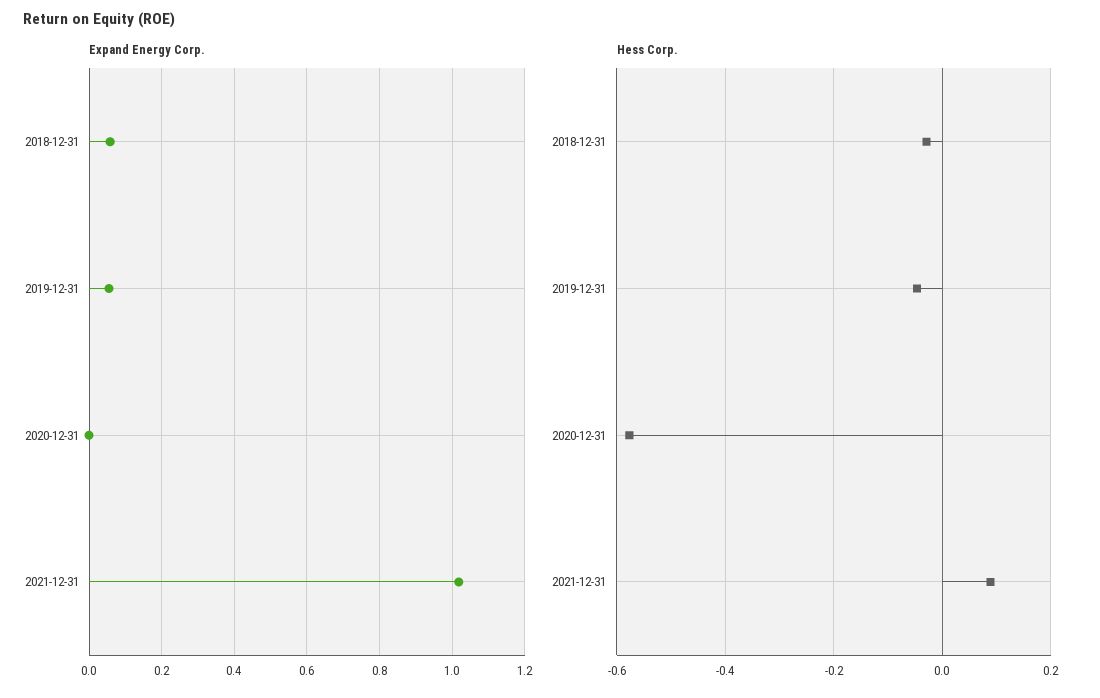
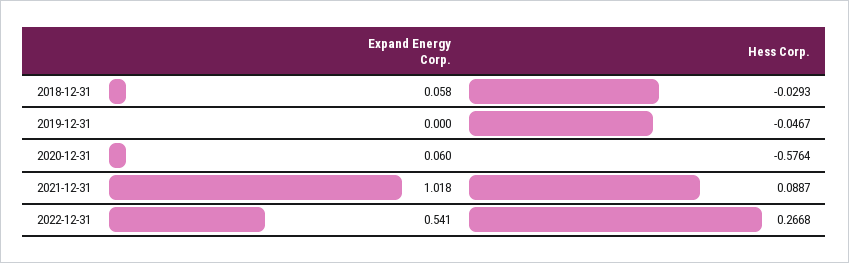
Expand Energy Corp., 2019-12-31: 0.06 -> 0
Expand Energy Corp., 2020-12-31: 0 -> 0.06
Expand Energy Corp., 2022-12-31: none -> 0.541
Hess Corp., 2022-12-31: none -> 0.2668

